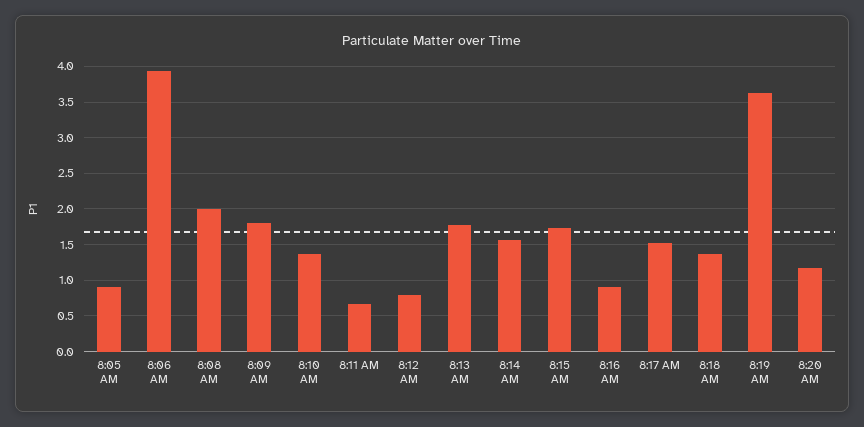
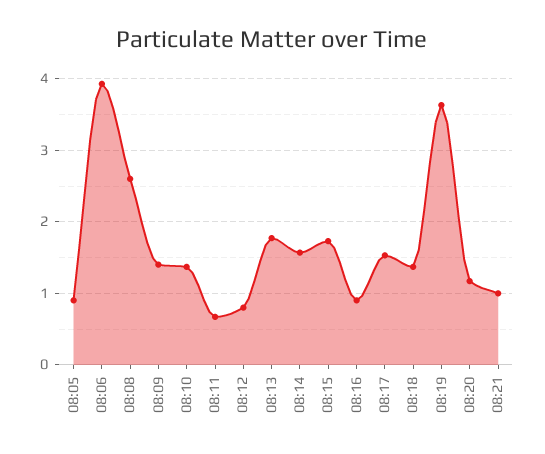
8:08 AM: 2 -> 2.6
8:09 AM: 1.8 -> 1.4
08:21: none -> 1

